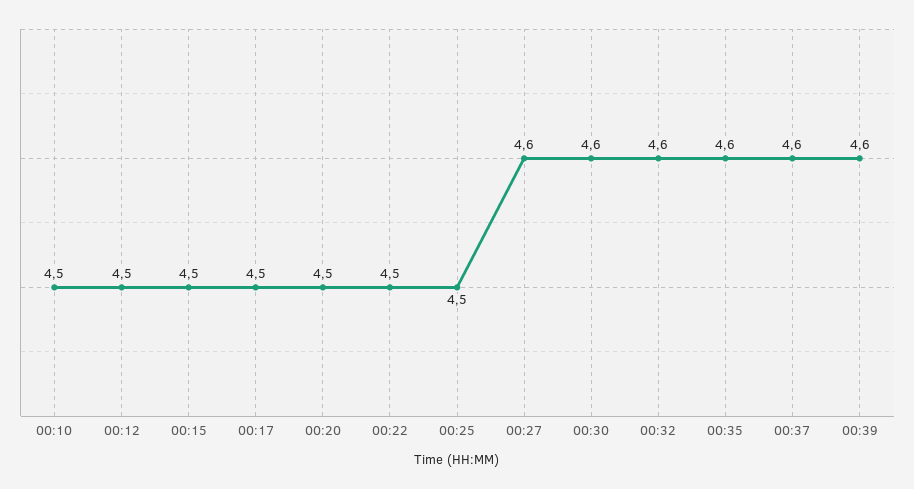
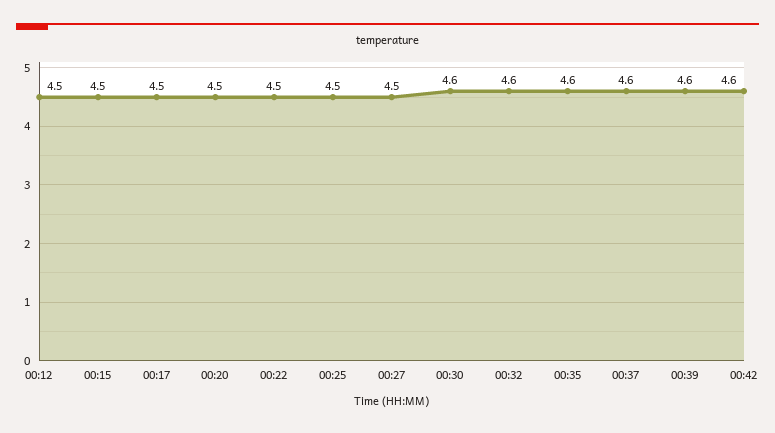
00:10: 4.5 -> none
00:27: 4.6 -> 4.5
00:42: none -> 4.6

